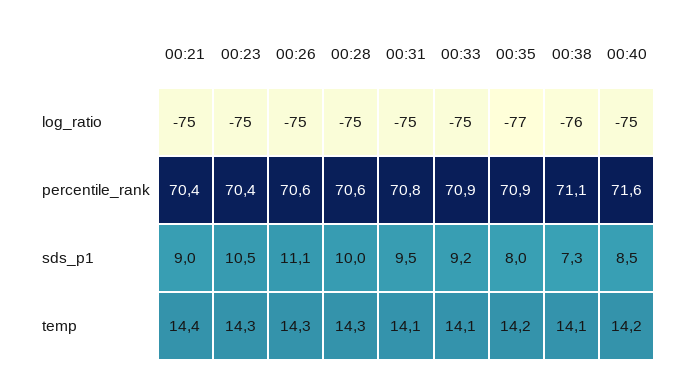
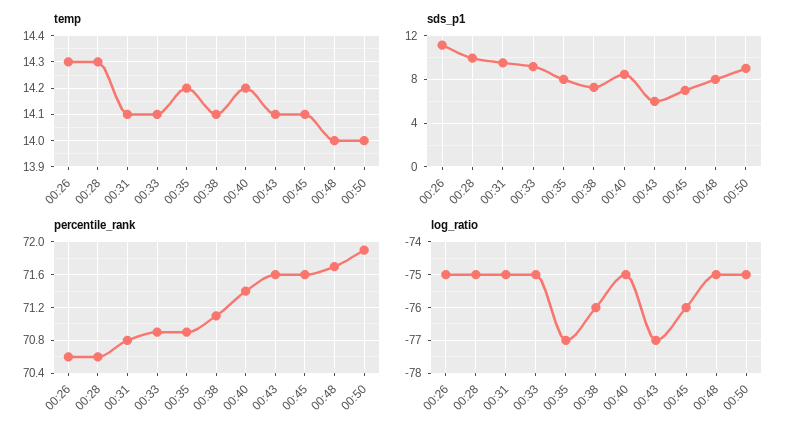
log_ratio, 00:21: -75 -> none
log_ratio, 00:23: -75 -> none
percentile_rank, 00:21: 70.4 -> none
percentile_rank, 00:23: 70.4 -> none
percentile_rank, 00:40: 71.6 -> 71.4
sds_p1, 00:21: 9 -> none
sds_p1, 00:23: 10.5 -> none
temp, 00:21: 14.4 -> none
temp, 00:23: 14.3 -> none
temp, 00:43: none -> 14.1
temp, 00:45: none -> 14.1
temp, 00:48: none -> 14
temp, 00:50: none -> 14
sds_p1, 00:43: none -> 6
sds_p1, 00:45: none -> 7
sds_p1, 00:48: none -> 8
sds_p1, 00:50: none -> 9
percentile_rank, 00:43: none -> 71.6
percentile_rank, 00:45: none -> 71.6
percentile_rank, 00:48: none -> 71.7
percentile_rank, 00:50: none -> 71.9
log_ratio, 00:43: none -> -77
log_ratio, 00:45: none -> -76
log_ratio, 00:48: none -> -75
log_ratio, 00:50: none -> -75

